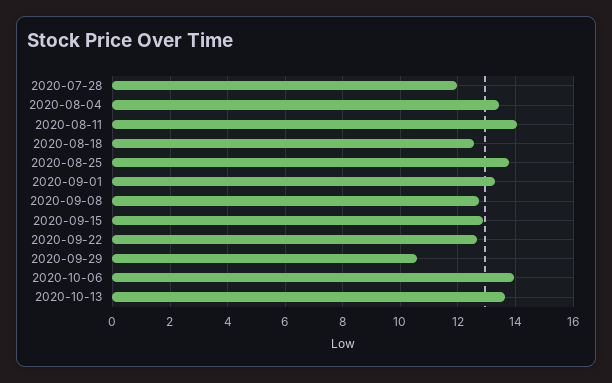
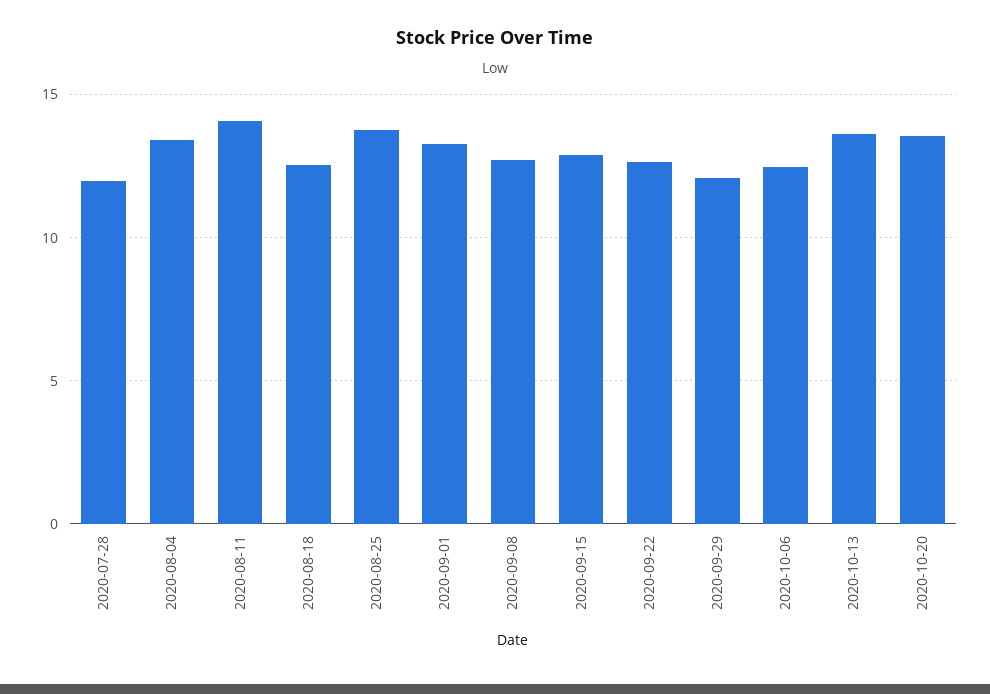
2020-09-29: 10.5 -> 12
2020-10-06: 14 -> 12.5
2020-10-20: none -> 13.5

